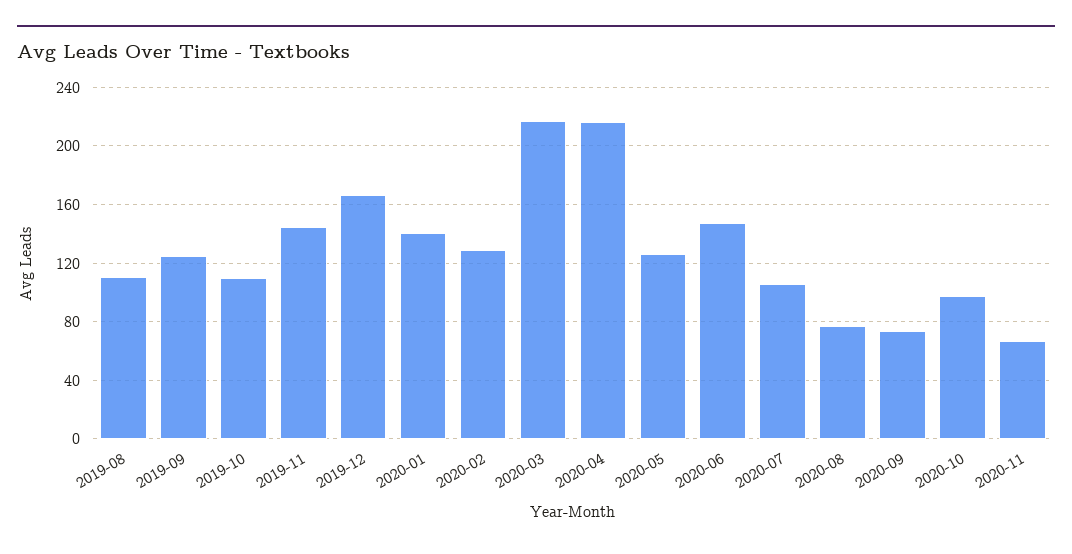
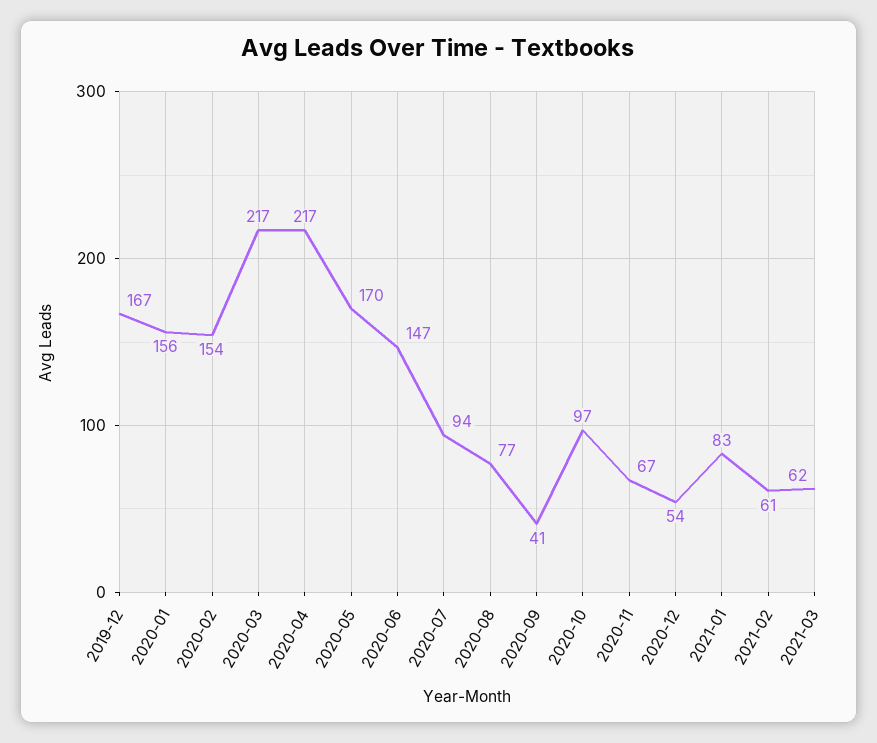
2019-08: 110 -> none
2019-09: 125 -> none
2019-10: 110 -> none
2019-11: 145 -> none
2020-01: 140 -> 156
2020-02: 130 -> 154
2020-05: 125 -> 170
2020-07: 105 -> 94
2020-09: 75 -> 41
2020-12: none -> 54
2021-01: none -> 83
2021-02: none -> 61
2021-03: none -> 62

